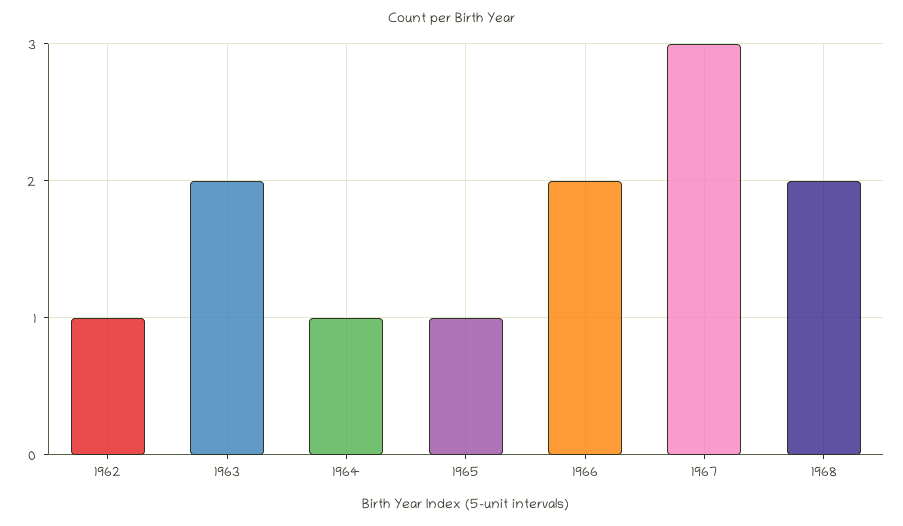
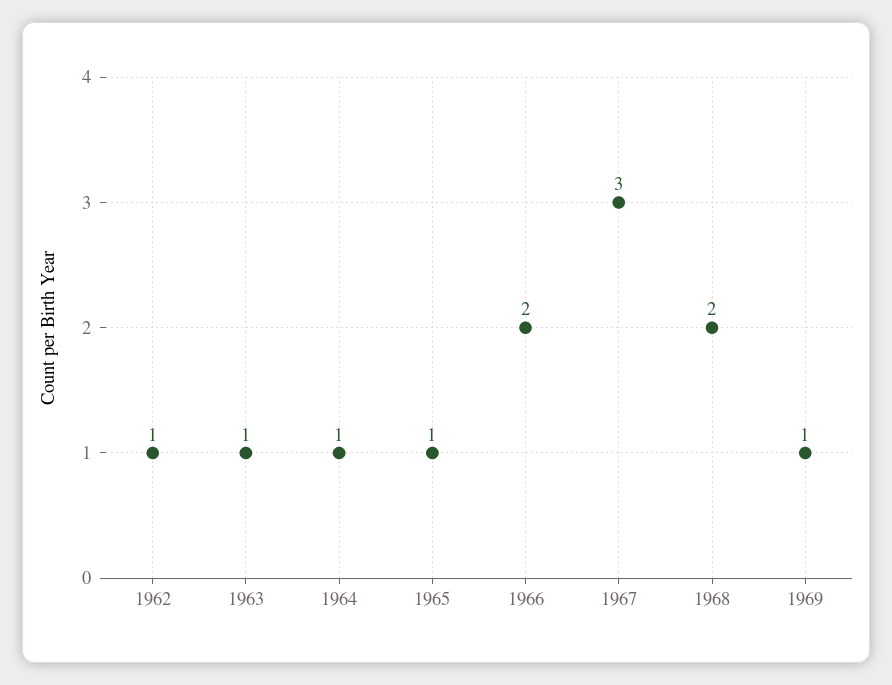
1963: 2 -> 1
1969: none -> 1

